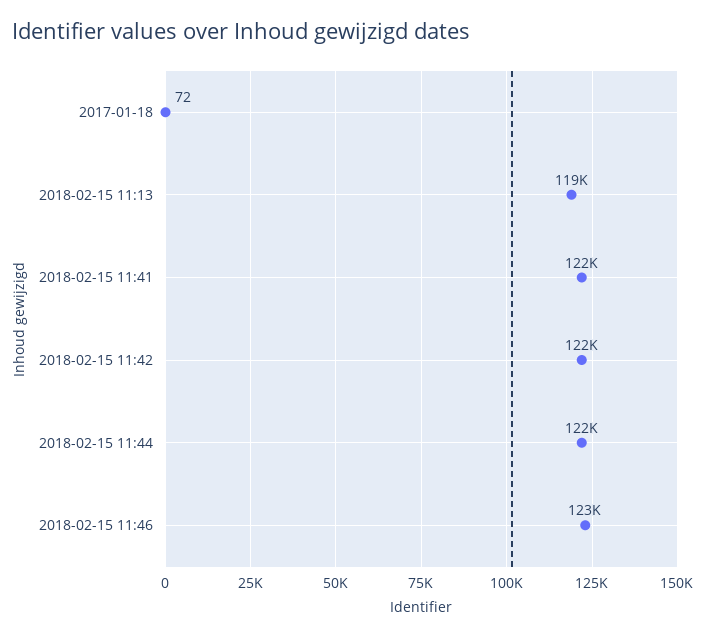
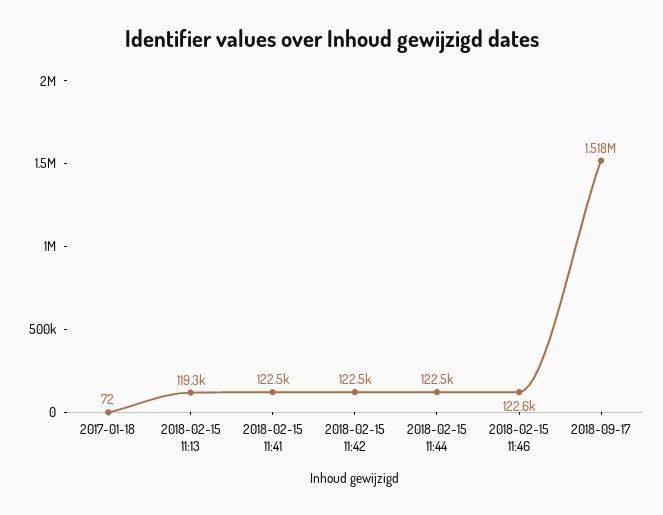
2018-09-17: none -> 1518000

